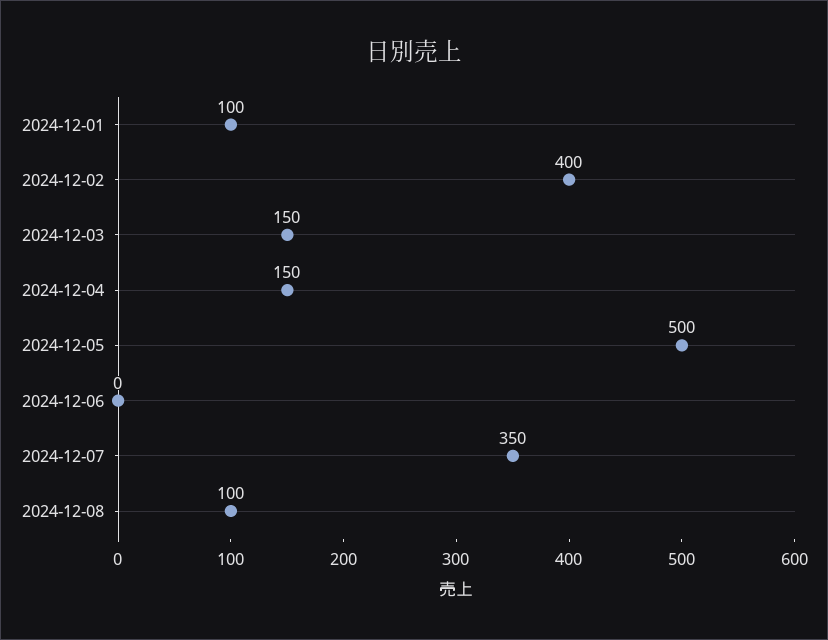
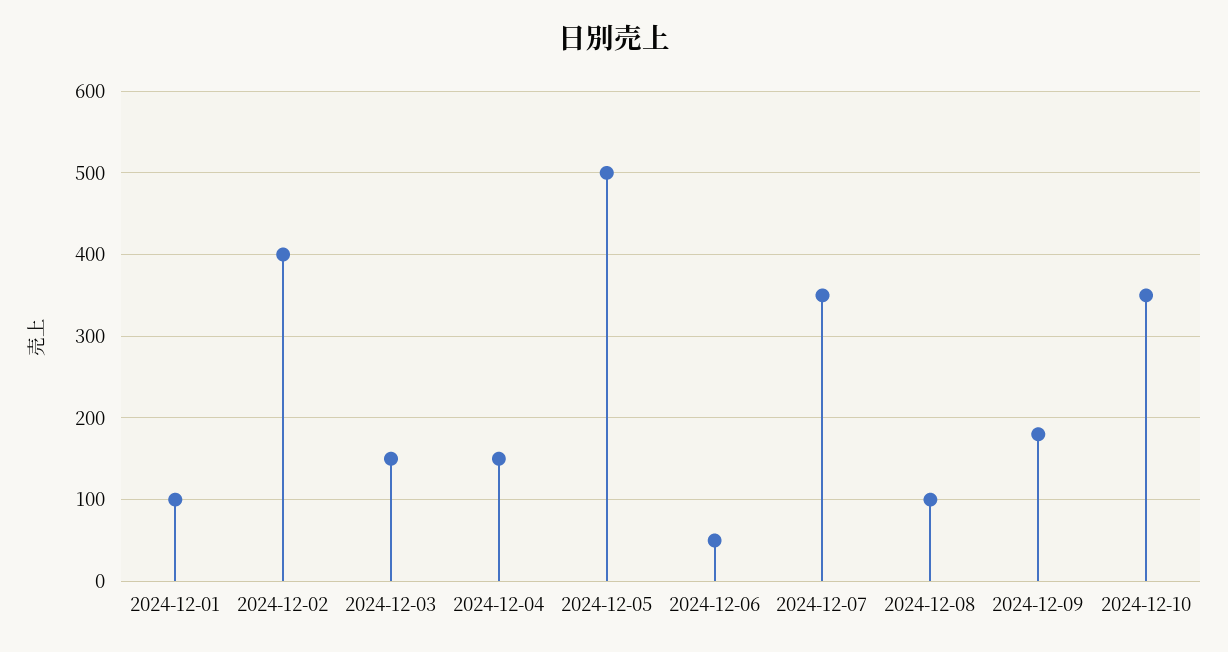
2024-12-06: 0 -> 50
2024-12-09: none -> 180
2024-12-10: none -> 350

